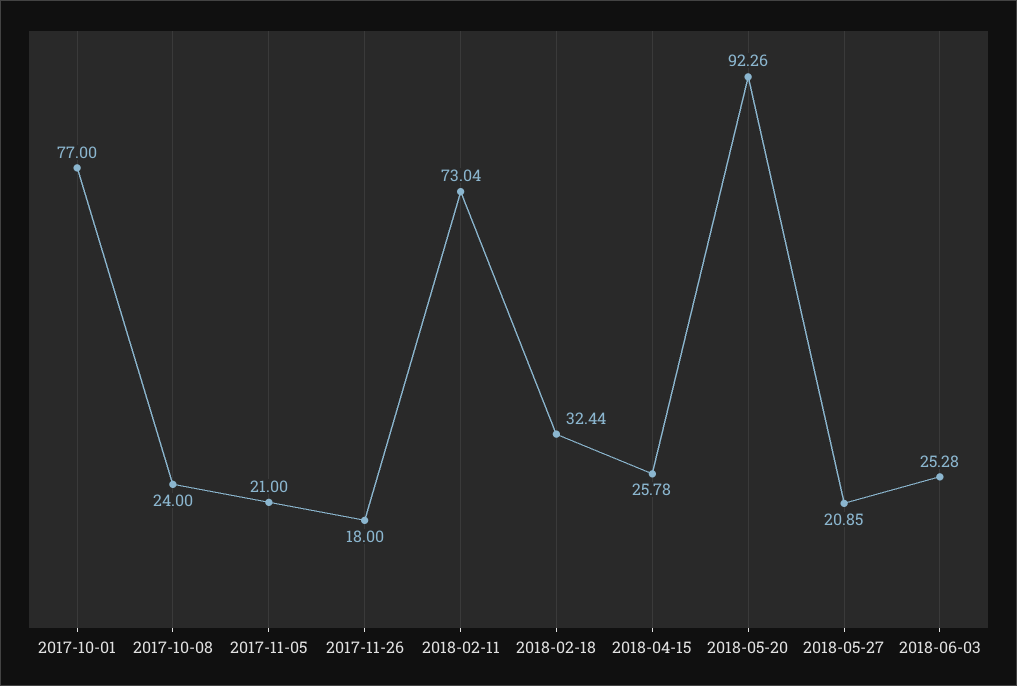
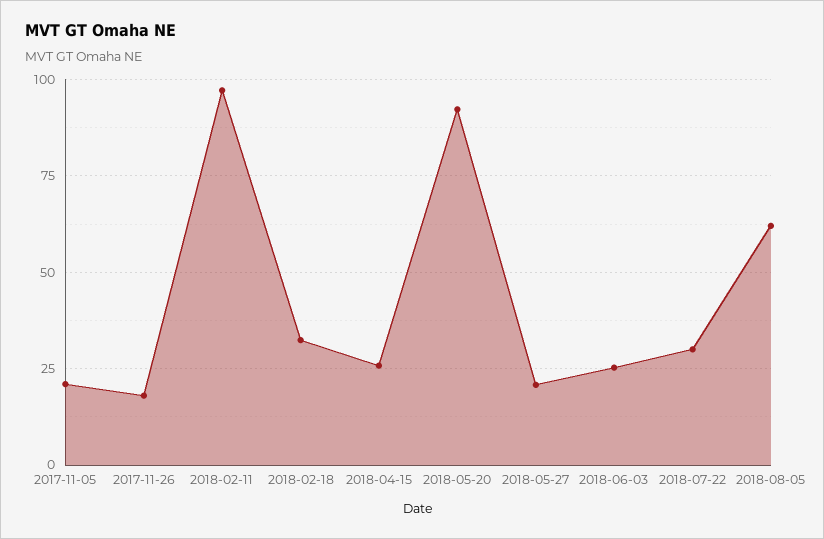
2017-10-01: 77 -> none
2017-10-08: 24 -> none
2018-02-11: 73.04 -> 97.5
2018-07-22: none -> 30
2018-08-05: none -> 62.5

